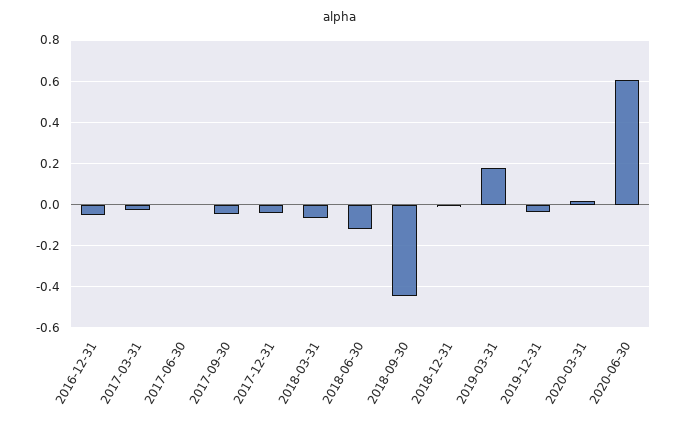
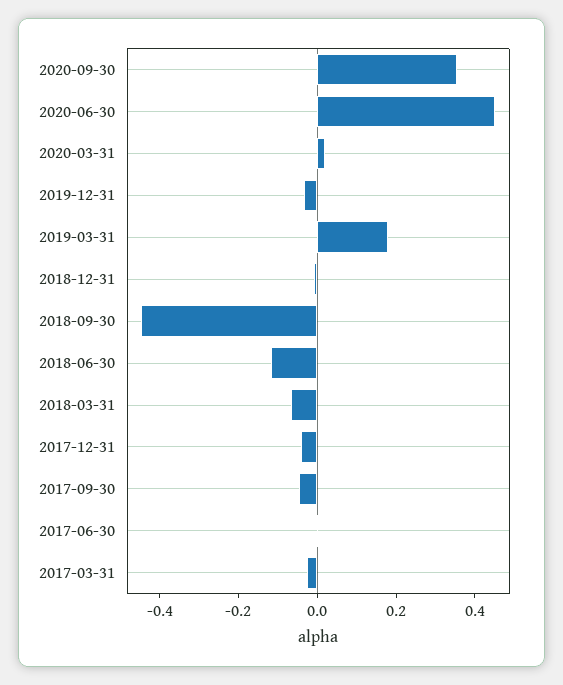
2016-12-31: -0.05 -> none
2020-06-30: 0.6 -> 0.45
2020-09-30: none -> 0.35

